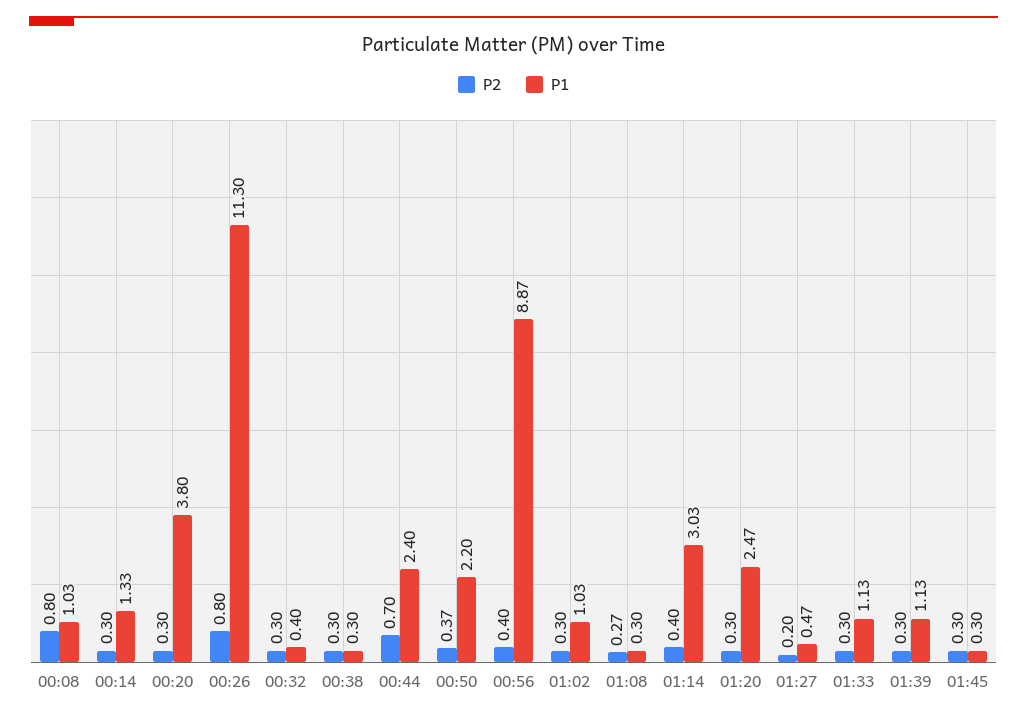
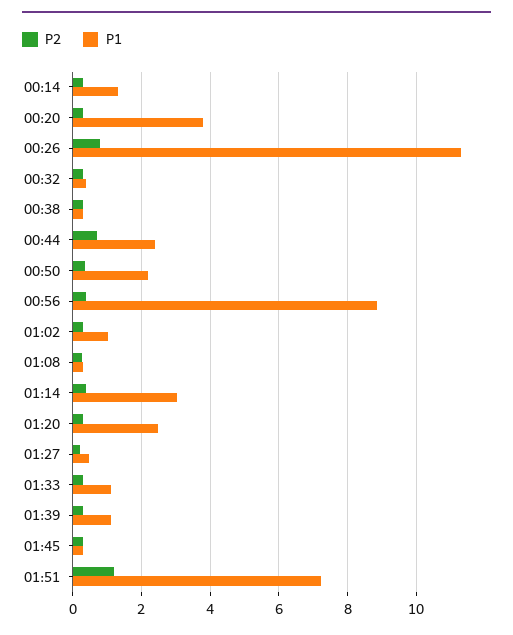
P2, 00:08: 0.8 -> none
P1, 00:08: 1.03 -> none
P2, 01:51: none -> 1.2
P1, 01:51: none -> 7.2

